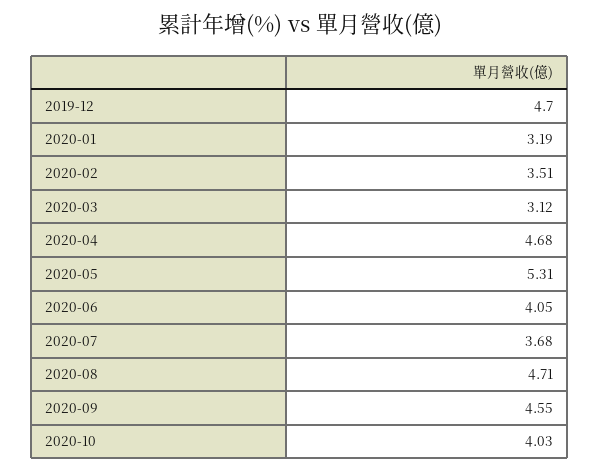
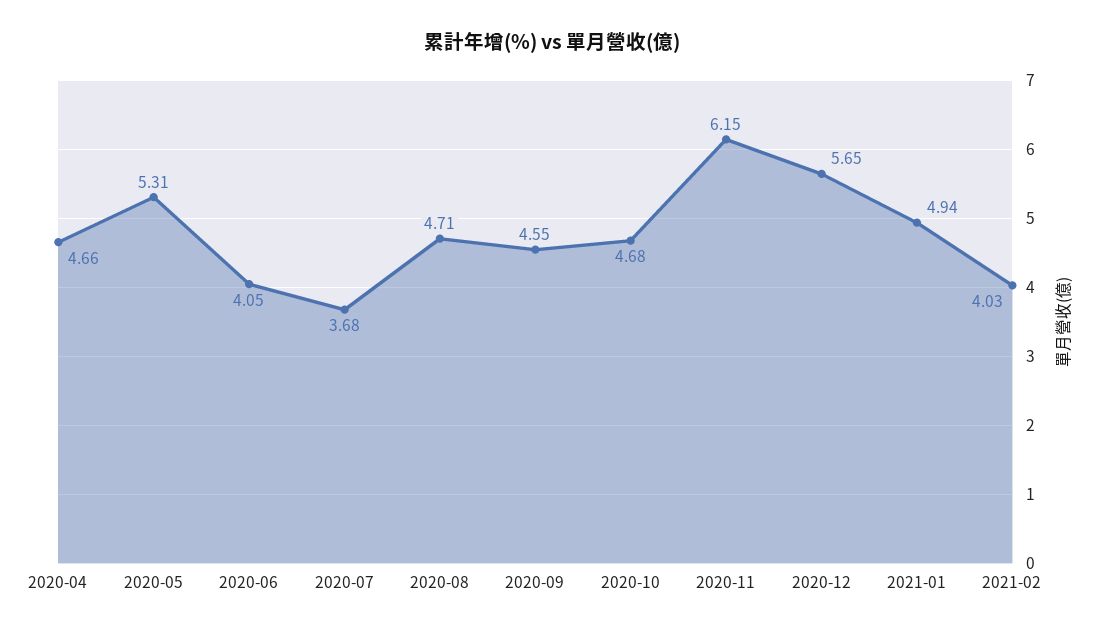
2019-12: 4.7 -> none
2020-01: 3.19 -> none
2020-02: 3.51 -> none
2020-03: 3.12 -> none
2020-04: 4.68 -> 4.66
2020-10: 4.03 -> 4.68
2020-11: none -> 6.15
2020-12: none -> 5.65
2021-01: none -> 4.94
2021-02: none -> 4.03

